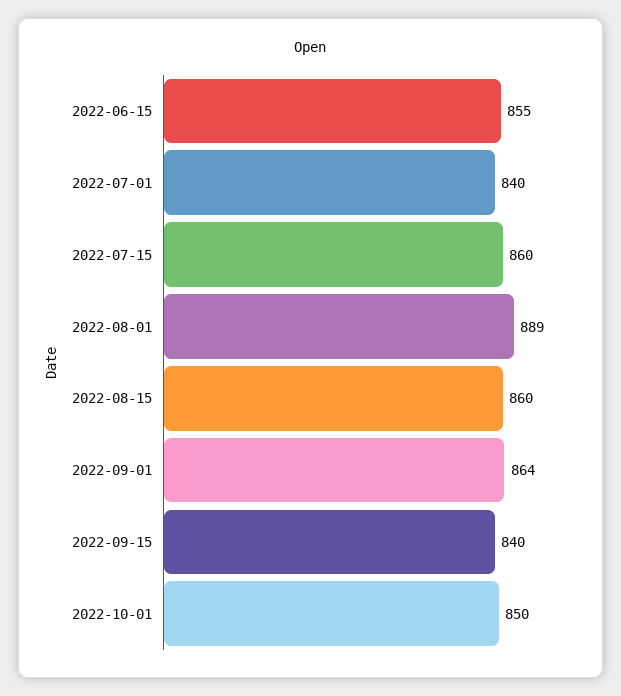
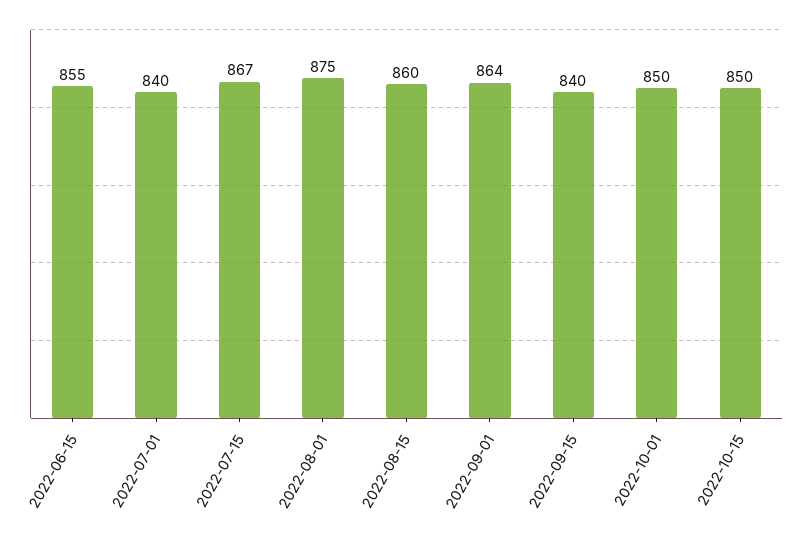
2022-07-15: 860 -> 867
2022-08-01: 889 -> 875
2022-10-15: none -> 850

